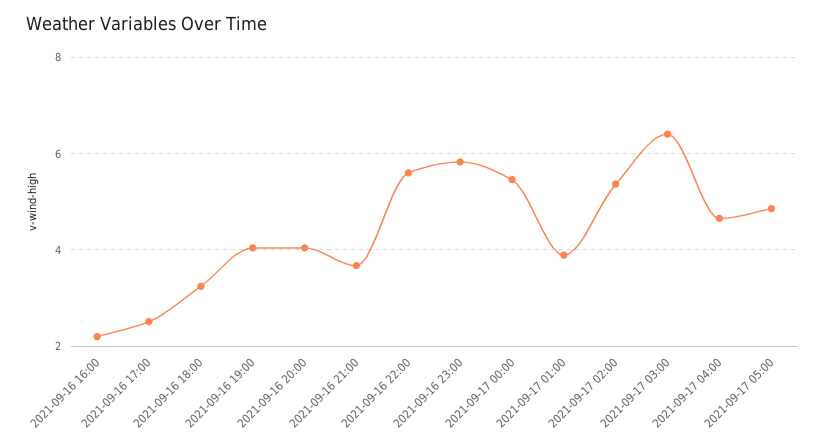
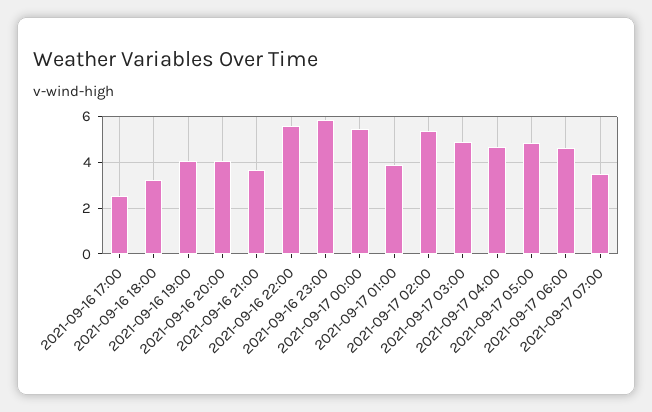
2021-09-16 16:00: 2.2 -> none
2021-09-17 03:00: 6.4 -> 5
2021-09-17 06:00: none -> 4.5
2021-09-17 07:00: none -> 3.5

